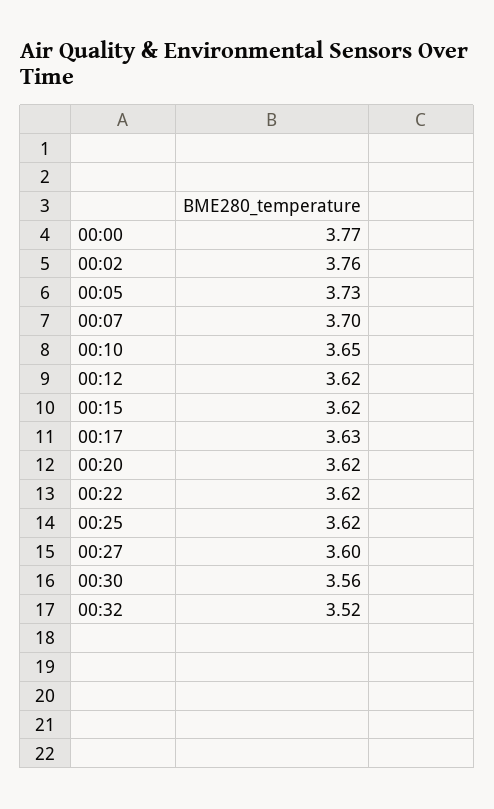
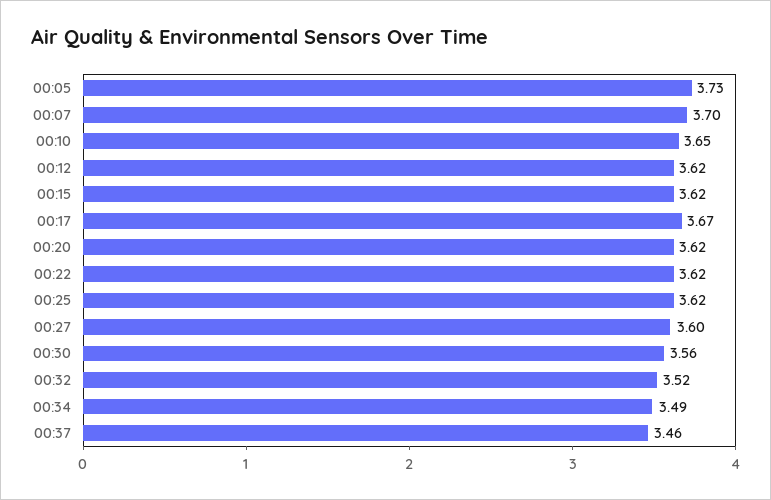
00:00: 3.77 -> none
00:02: 3.76 -> none
00:17: 3.63 -> 3.67
00:34: none -> 3.49
00:37: none -> 3.46

